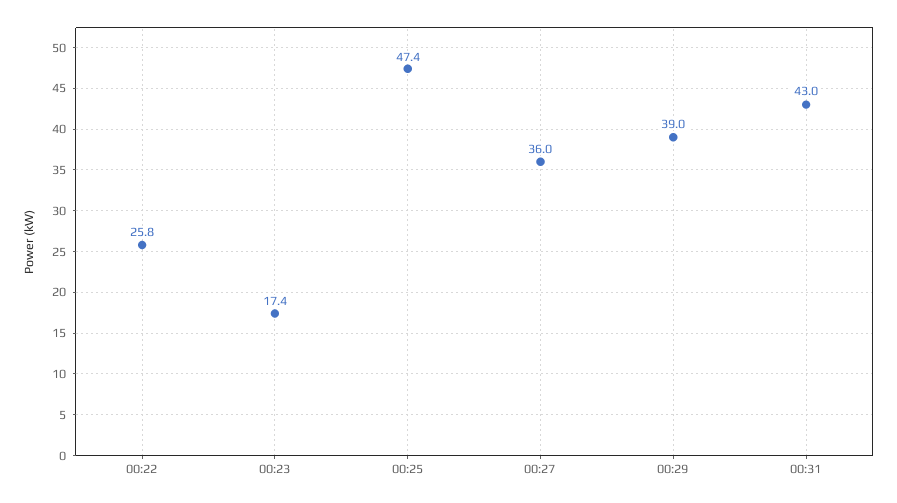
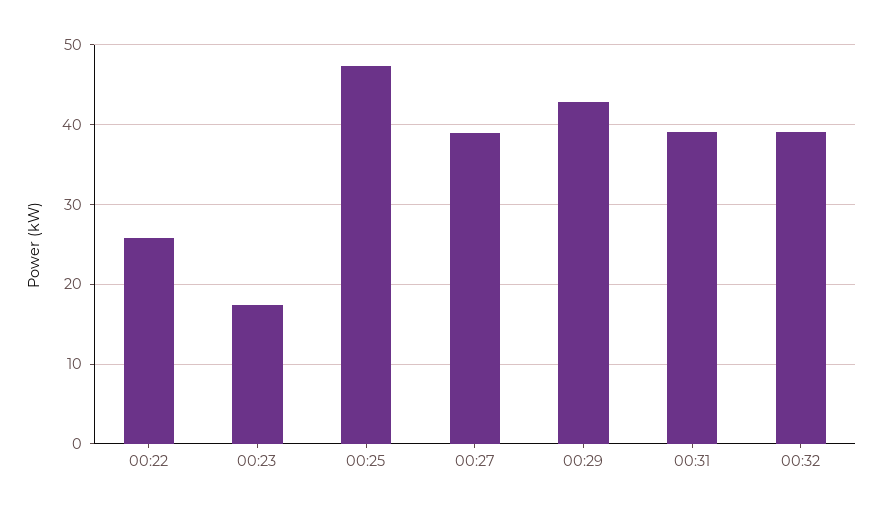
00:27: 36 -> 39
00:29: 39 -> 43
00:31: 43 -> 39
00:32: none -> 39

